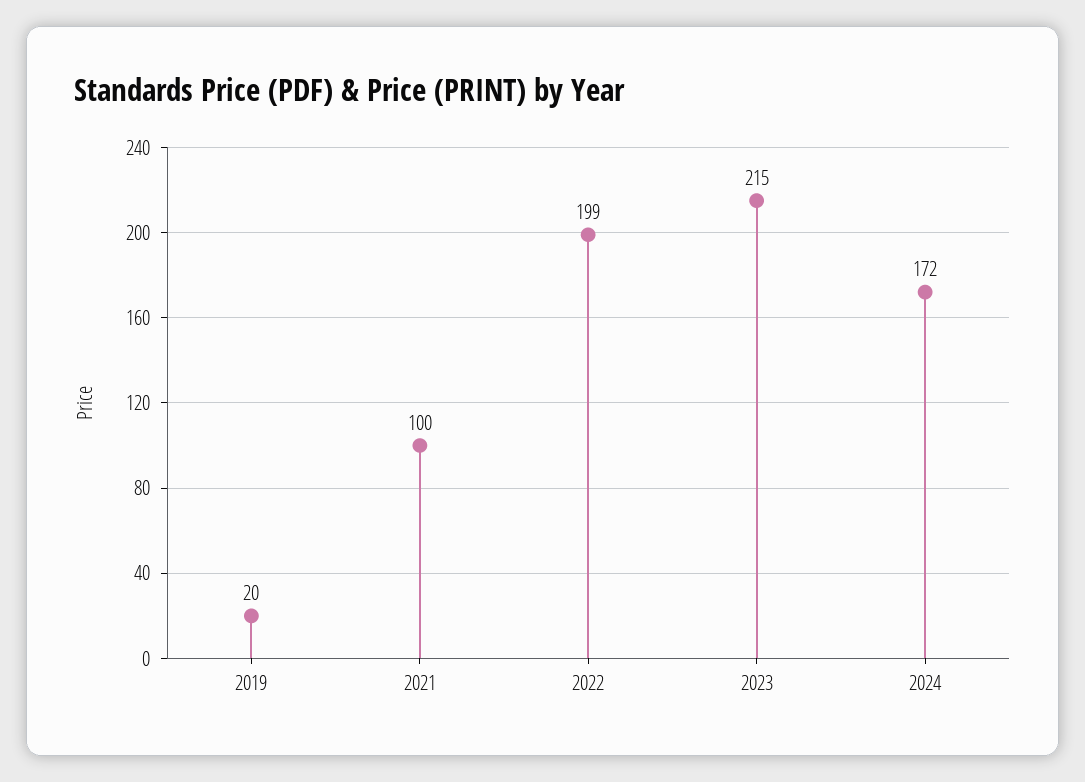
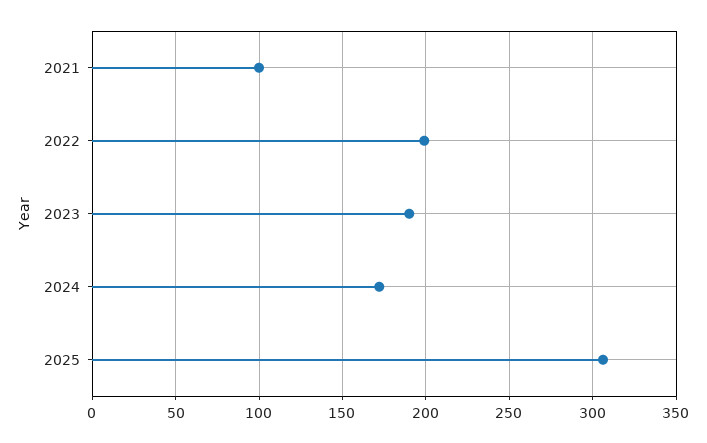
2019: 20 -> none
2023: 215 -> 190
2025: none -> 305

